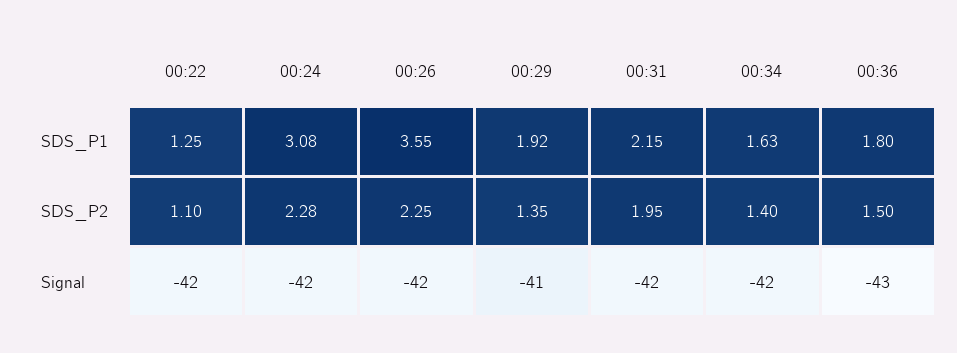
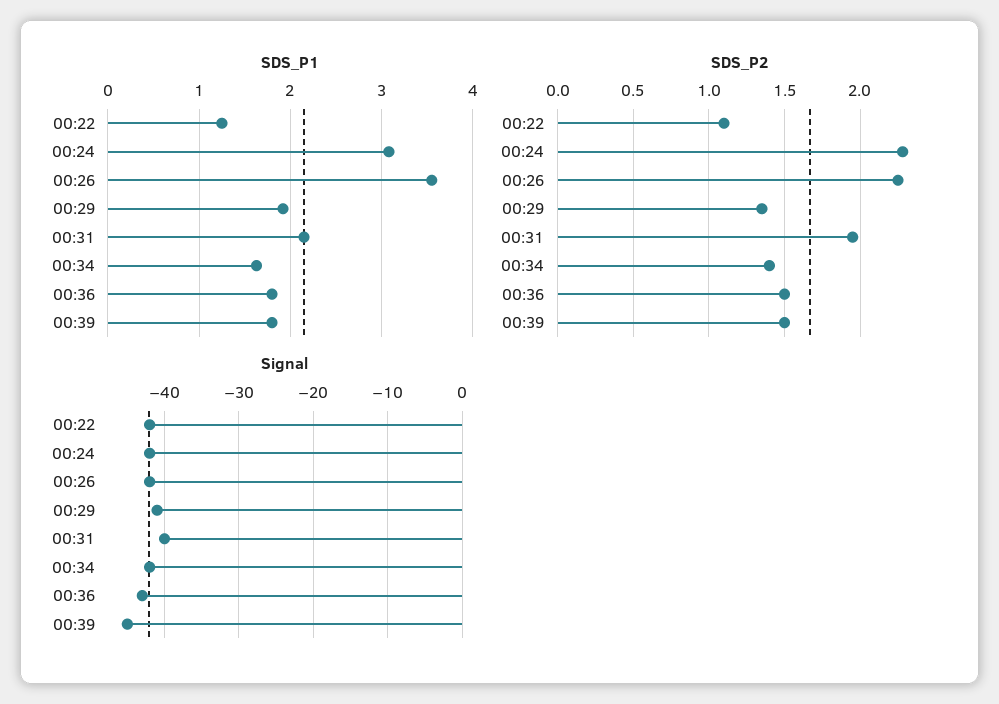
Signal, 00:31: -42 -> -40
SDS_P1, 00:39: none -> 1.8
SDS_P2, 00:39: none -> 1.5
Signal, 00:39: none -> -45

